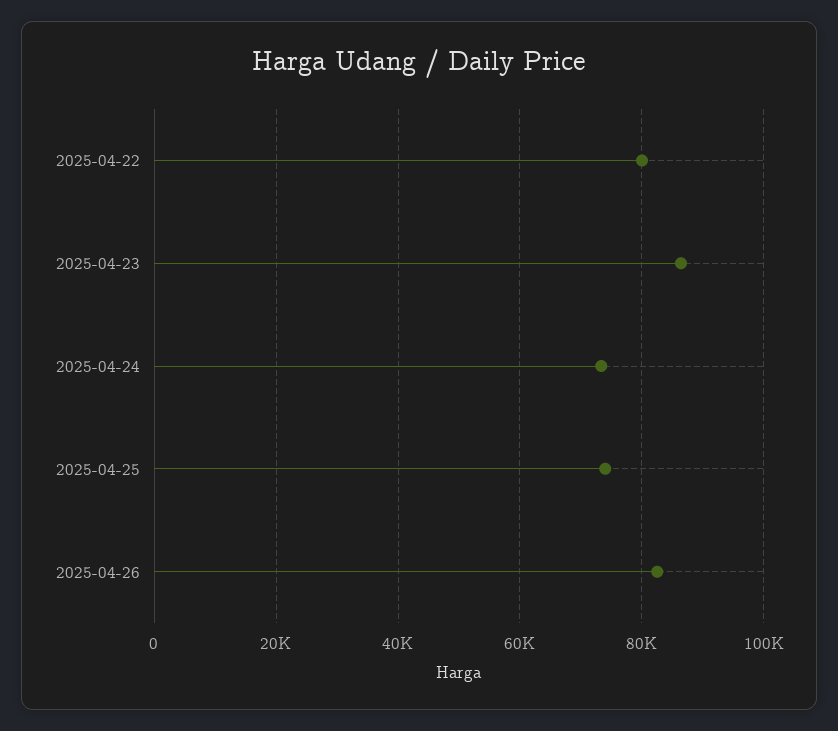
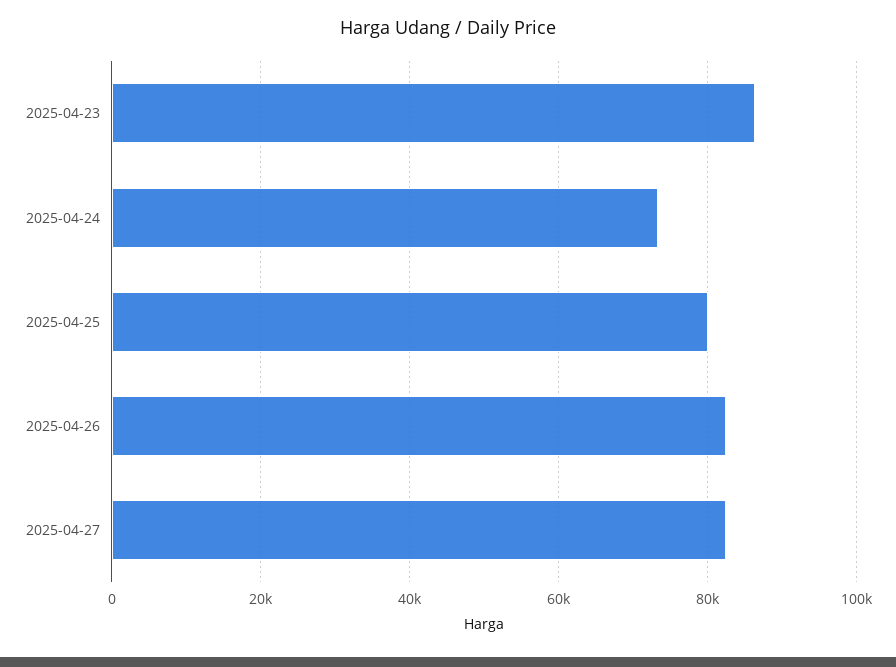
2025-04-22: 80000 -> none
2025-04-25: 74000 -> 80000
2025-04-27: none -> 82000

